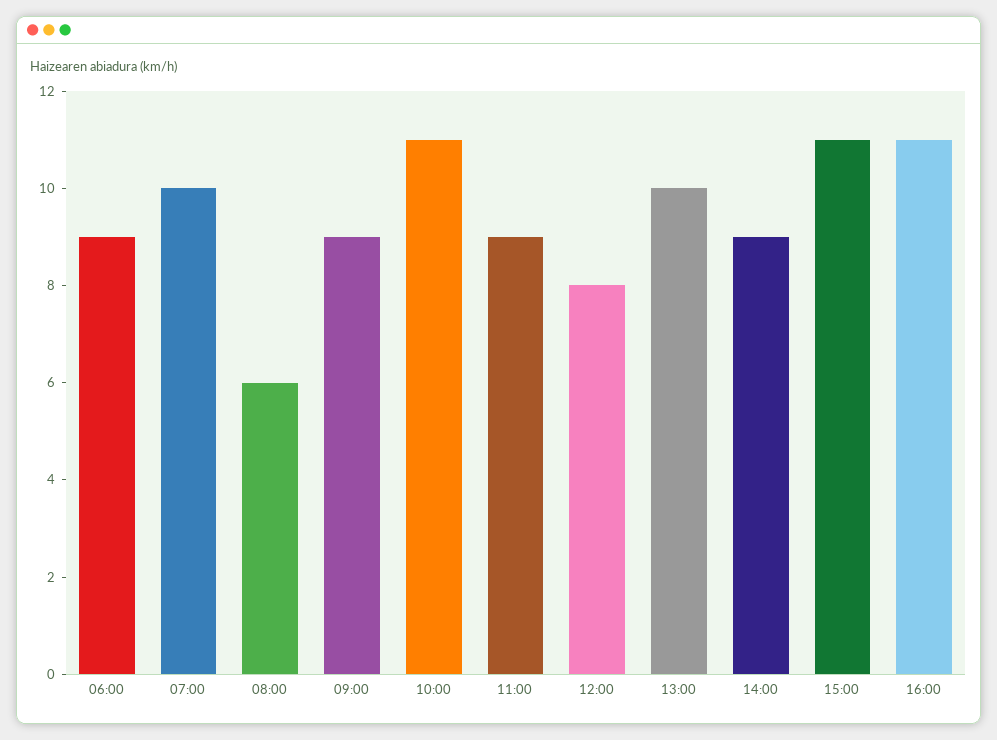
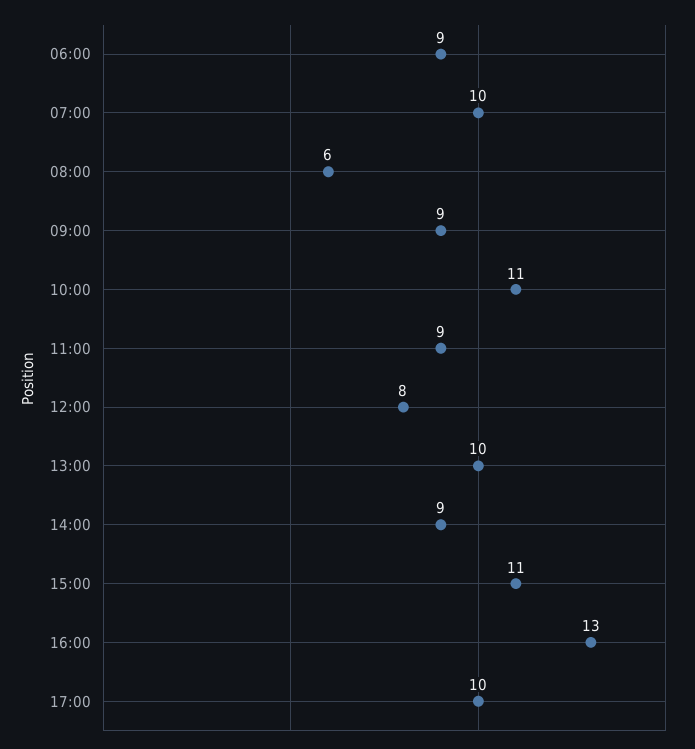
16:00: 11 -> 13
17:00: none -> 10

